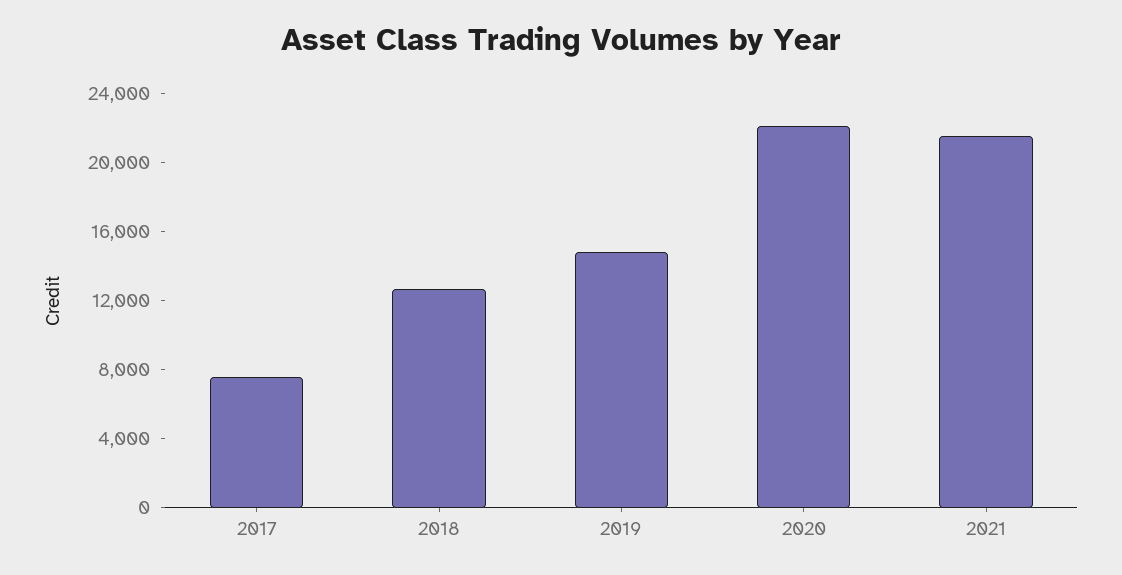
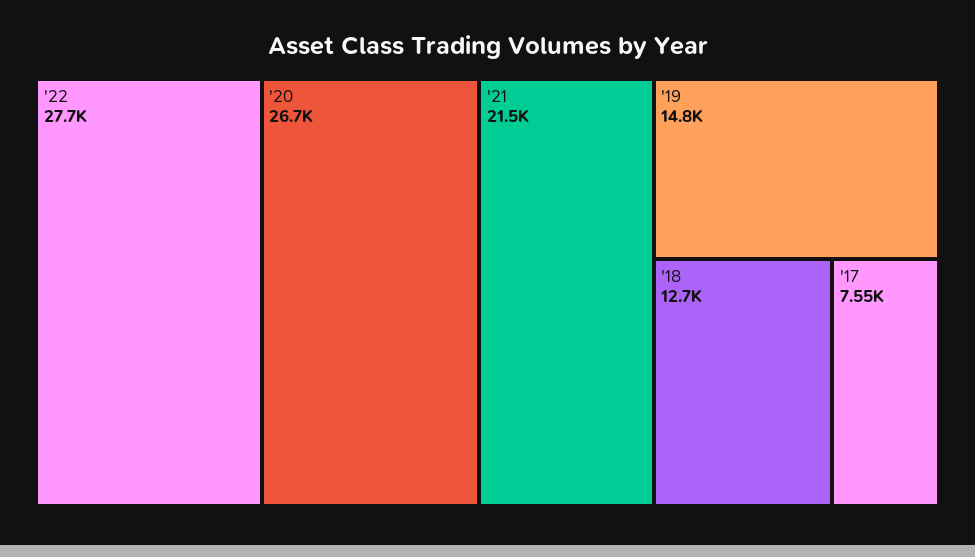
2020: 22000 -> 26700
'22: none -> 27700

